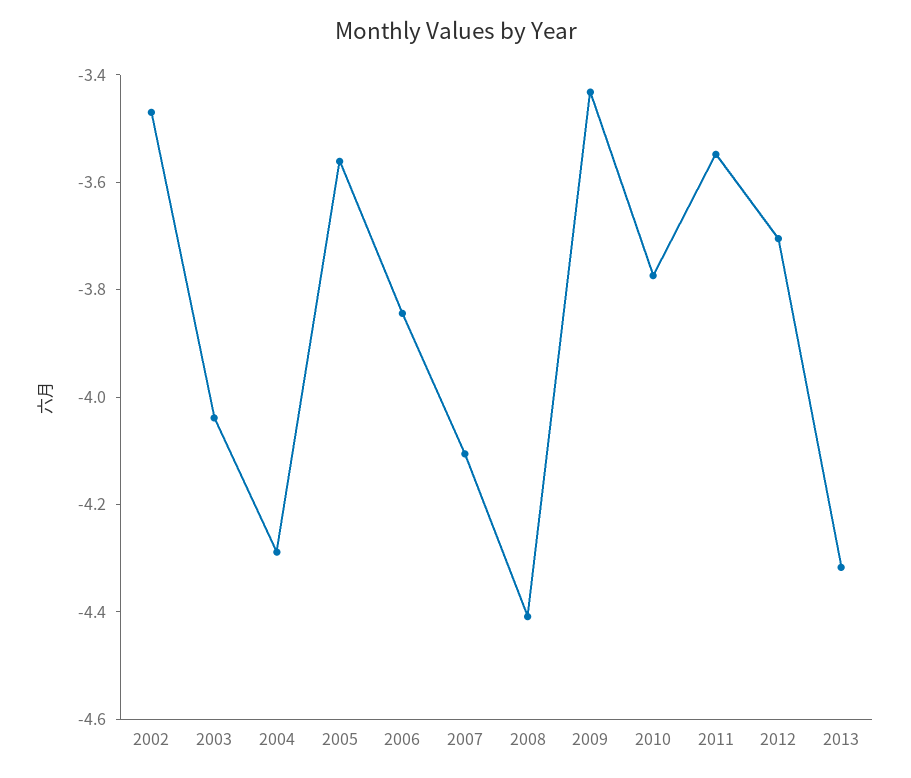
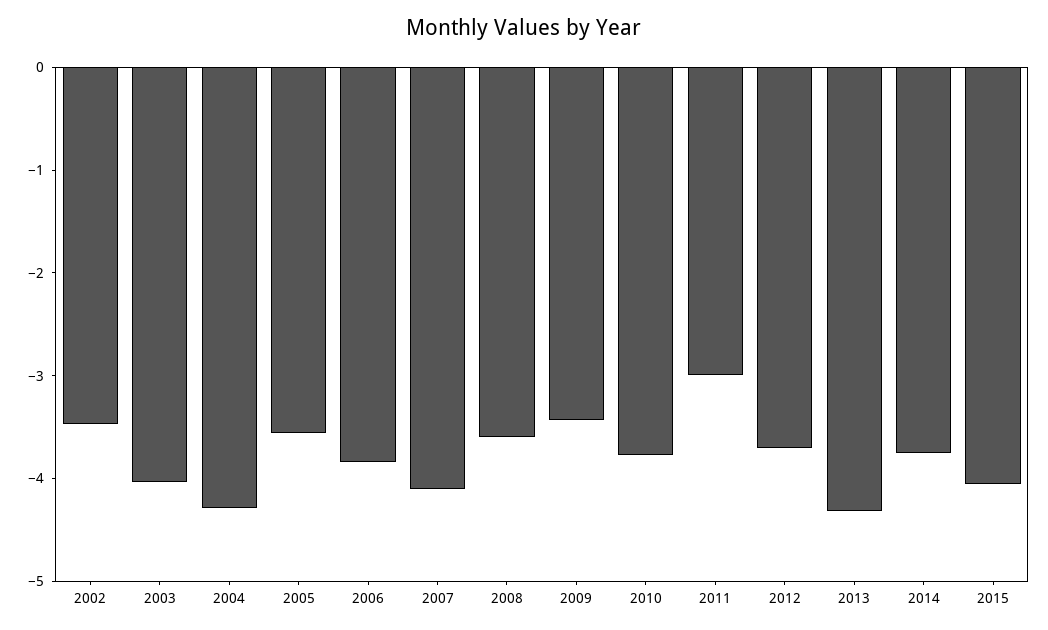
2008: -4.4 -> -3.6
2011: -3.55 -> -3
2014: none -> -3.8
2015: none -> -4

